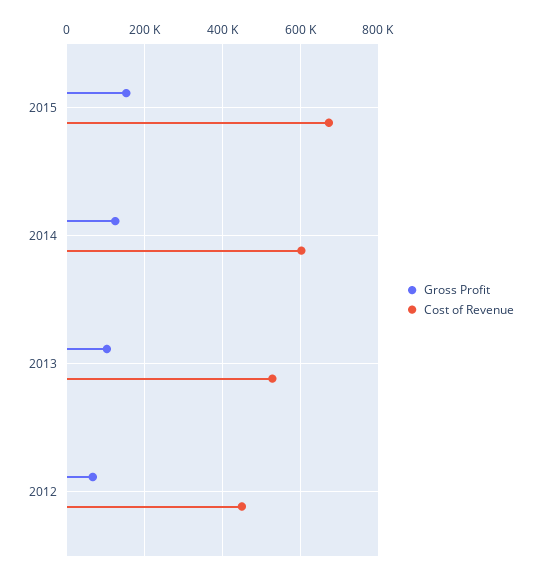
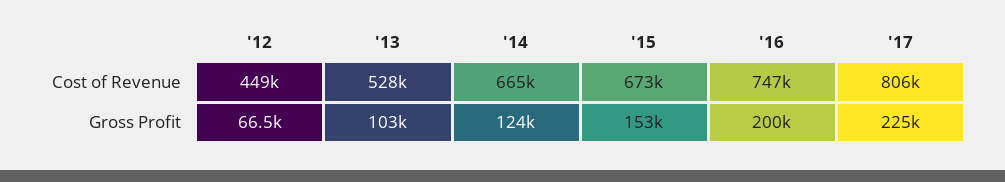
Cost of Revenue, 2014: 600000 -> 665000
Cost of Revenue, '16: none -> 747000
Cost of Revenue, '17: none -> 806000
Gross Profit, '16: none -> 200000
Gross Profit, '17: none -> 225000

